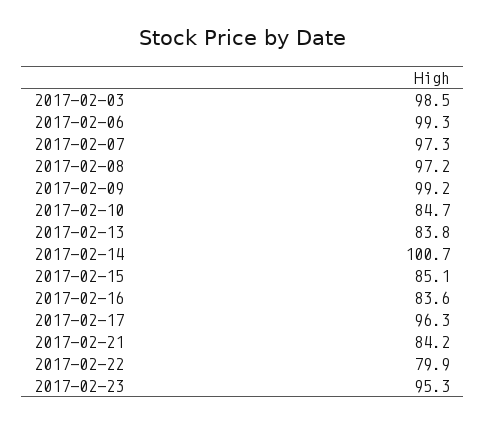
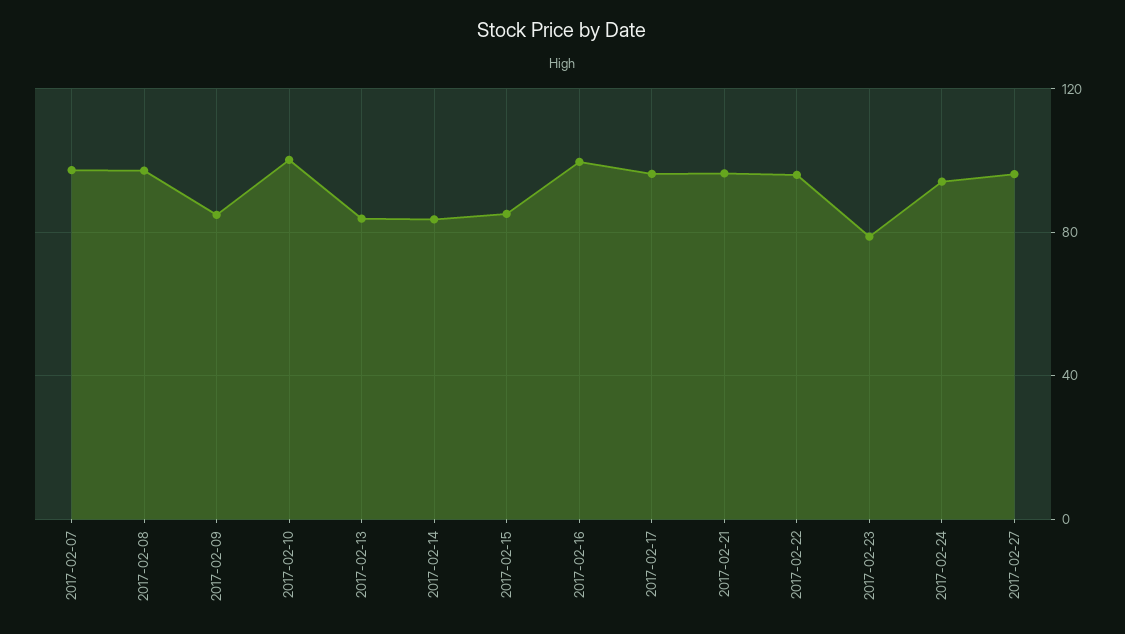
2017-02-03: 98.5 -> none
2017-02-06: 99.3 -> none
2017-02-09: 99.2 -> 85
2017-02-10: 84.7 -> 100
2017-02-14: 100.7 -> 85
2017-02-16: 83.6 -> 100
2017-02-21: 84.2 -> 95
2017-02-22: 79.9 -> 95
2017-02-23: 95.3 -> 80
2017-02-24: none -> 95
2017-02-27: none -> 95

